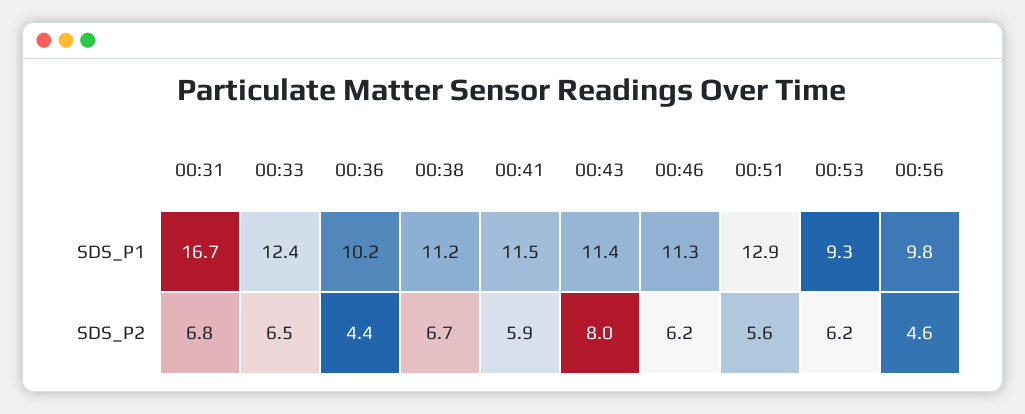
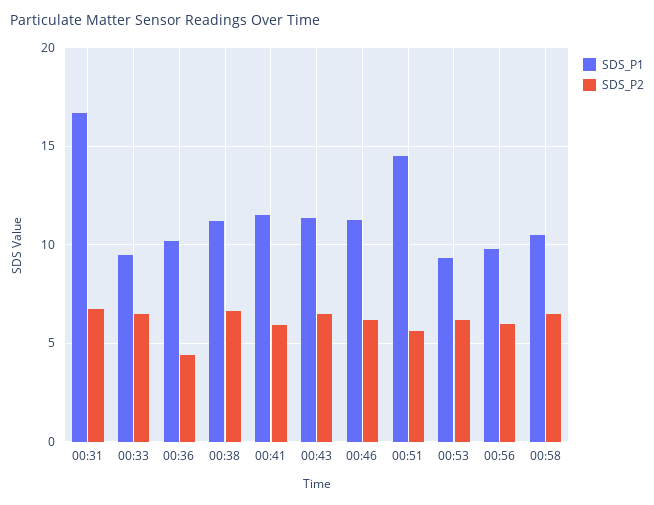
SDS_P1, 00:33: 12.4 -> 9.5
SDS_P1, 00:51: 12.9 -> 14.5
SDS_P2, 00:43: 8 -> 6.5
SDS_P2, 00:56: 4.6 -> 6
SDS_P1, 00:58: none -> 10.5
SDS_P2, 00:58: none -> 6.5

